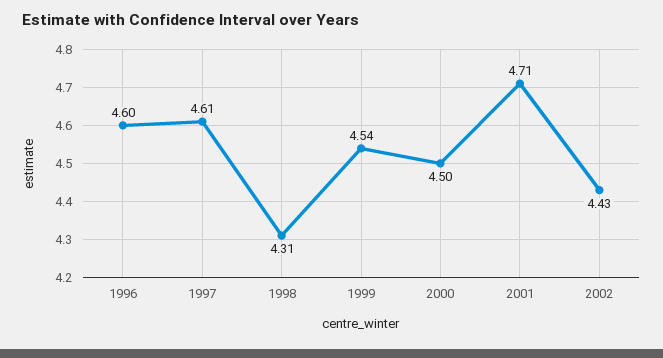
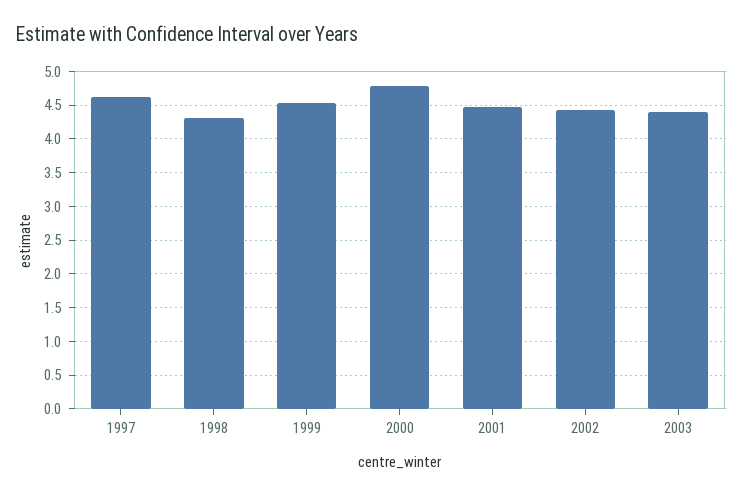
1996: 4.6 -> none
2000: 4.5 -> 4.8
2001: 4.71 -> 4.5
2003: none -> 4.4

